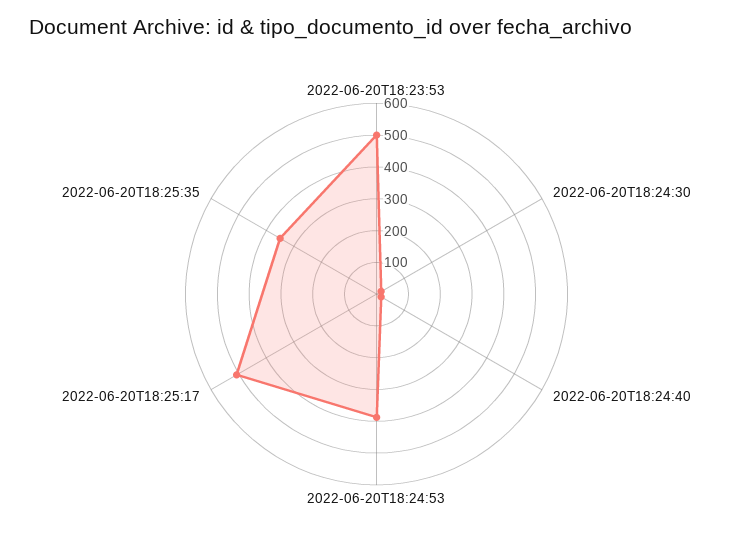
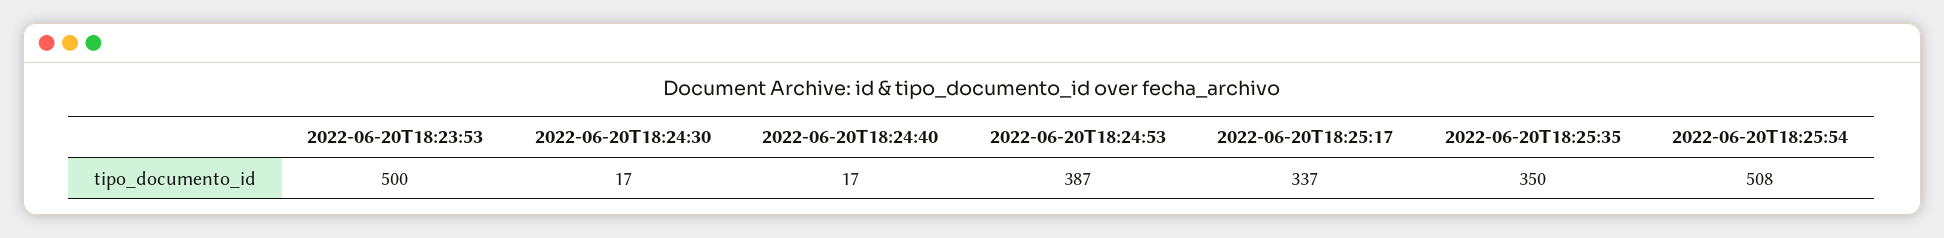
2022-06-20T18:25:17: 500 -> 337
2022-06-20T18:25:54: none -> 508

